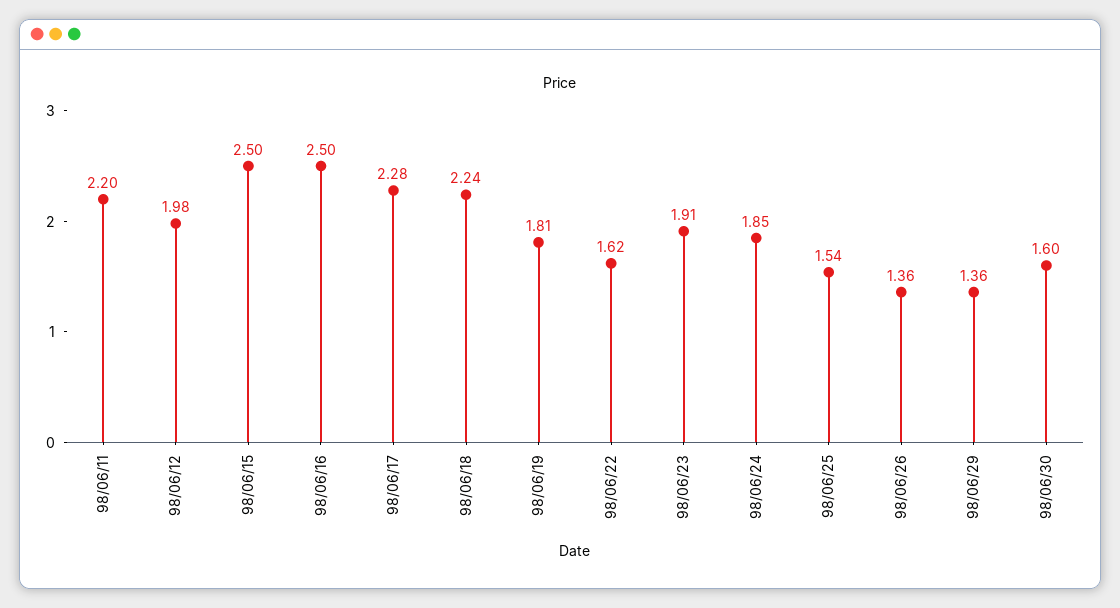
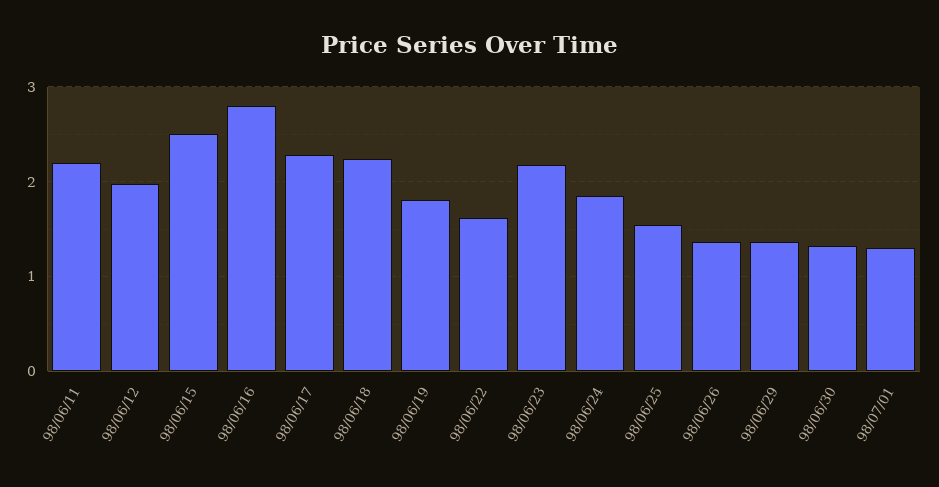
98/06/16: 2.5 -> 2.8
98/06/23: 1.91 -> 2.2
98/06/30: 1.6 -> 1.3
98/07/01: none -> 1.3

